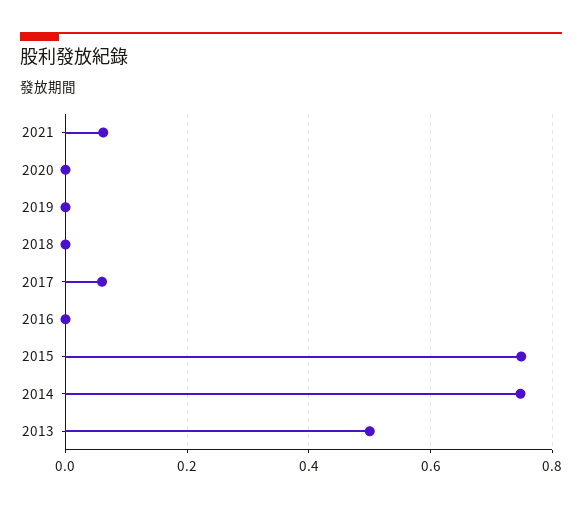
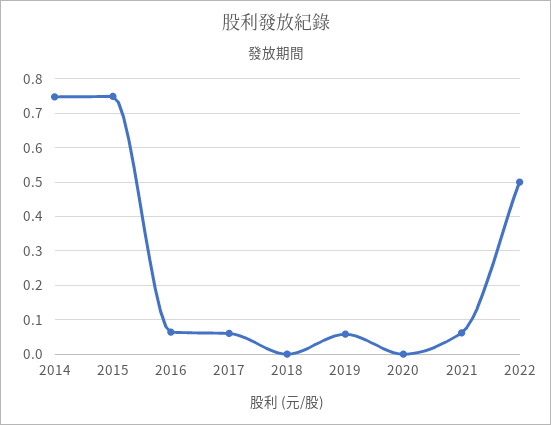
2019: 0 -> 0.06
2016: 0 -> 0.06
2013: 0.5 -> none
2022: none -> 0.5

